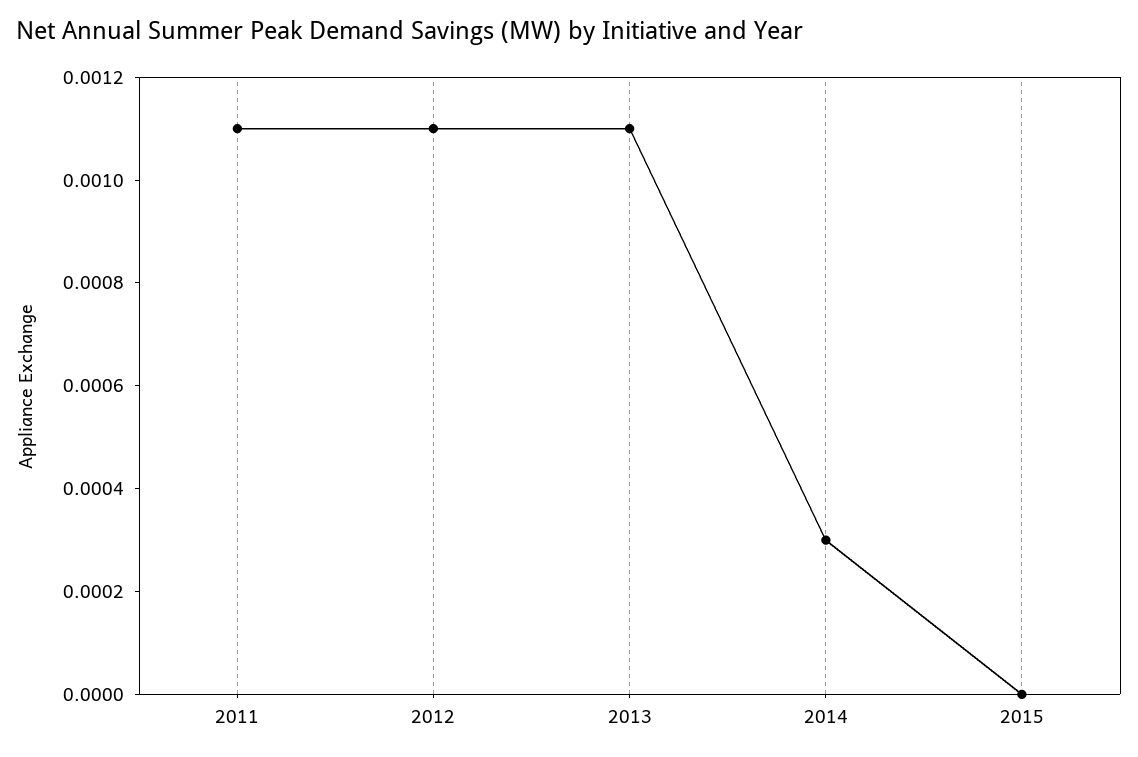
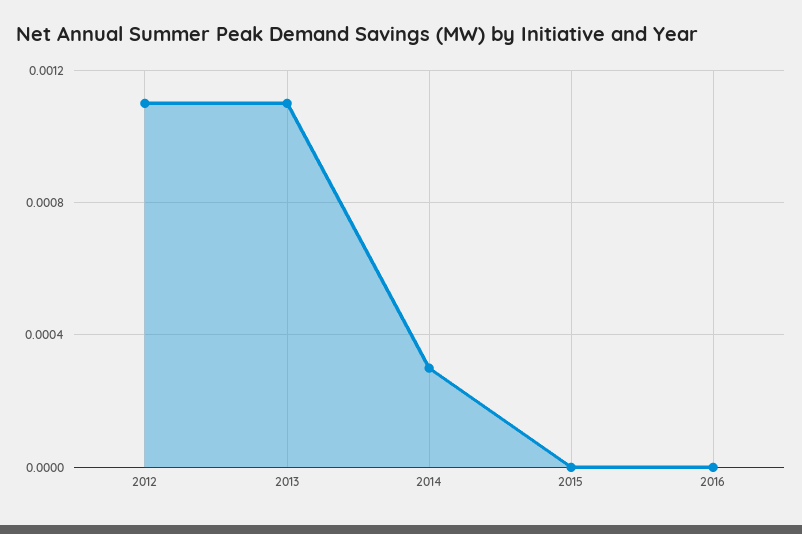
2011: 0.0011 -> none
2016: none -> 0

